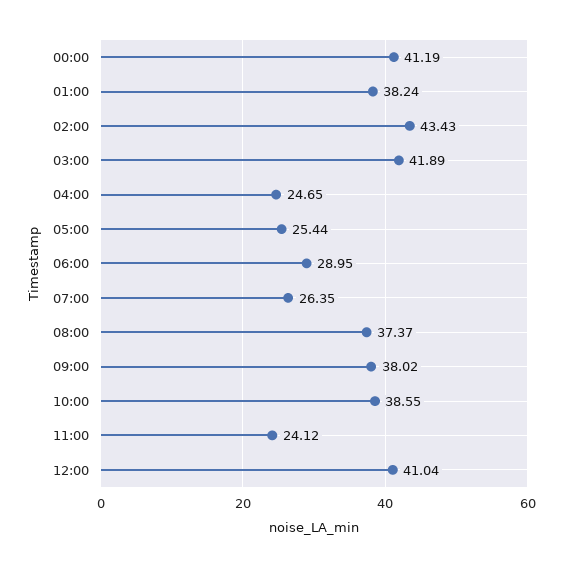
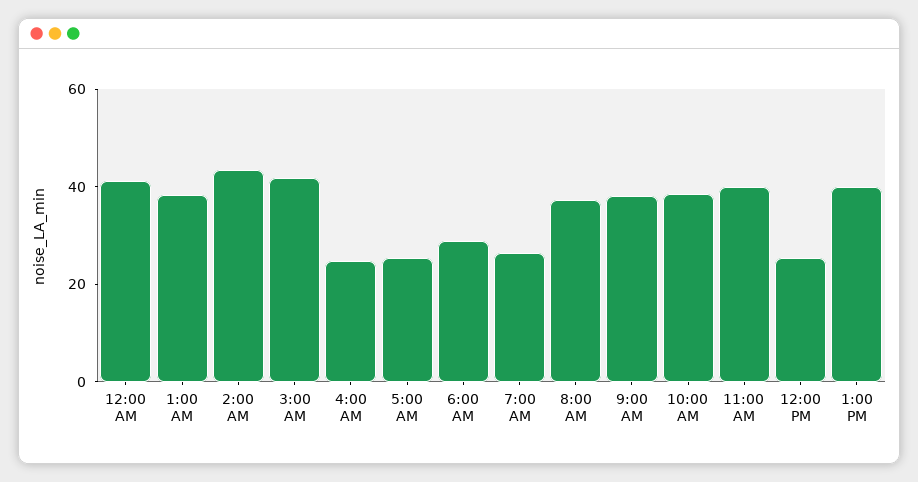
11:00: 24.12 -> 40
12:00: 41.04 -> 25
1:00 PM: none -> 40

